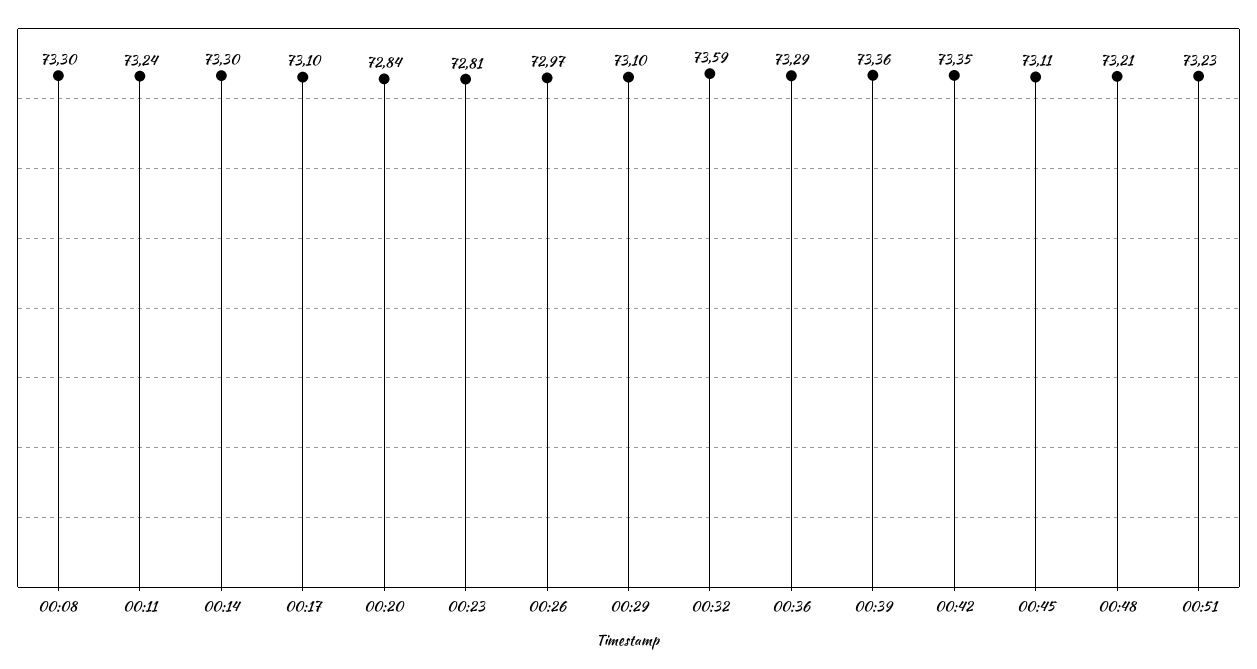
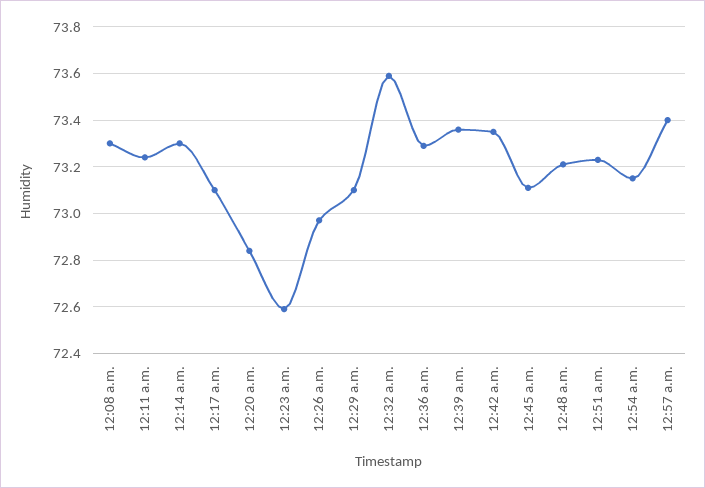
00:23: 72.81 -> 72.6
12:54 a.m.: none -> 73.15
12:57 a.m.: none -> 73.4

